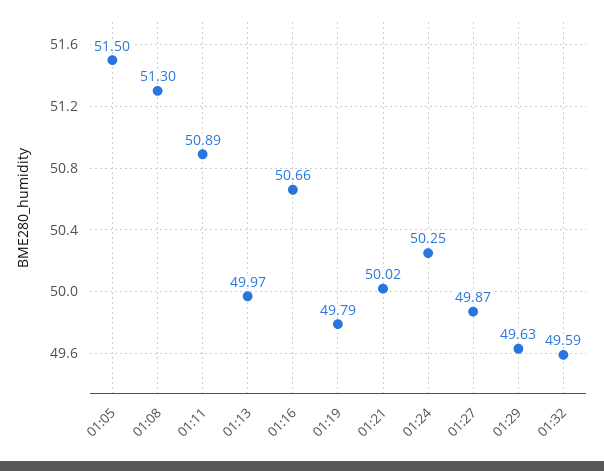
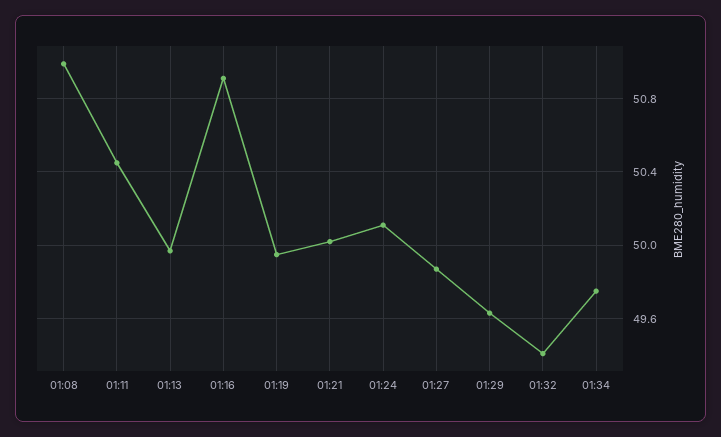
01:05: 51.5 -> none
01:08: 51.3 -> 51
01:11: 50.89 -> 50.45
01:16: 50.66 -> 50.9
01:19: 49.79 -> 49.95
01:24: 50.25 -> 50.1
01:32: 49.59 -> 49.4
01:34: none -> 49.75

